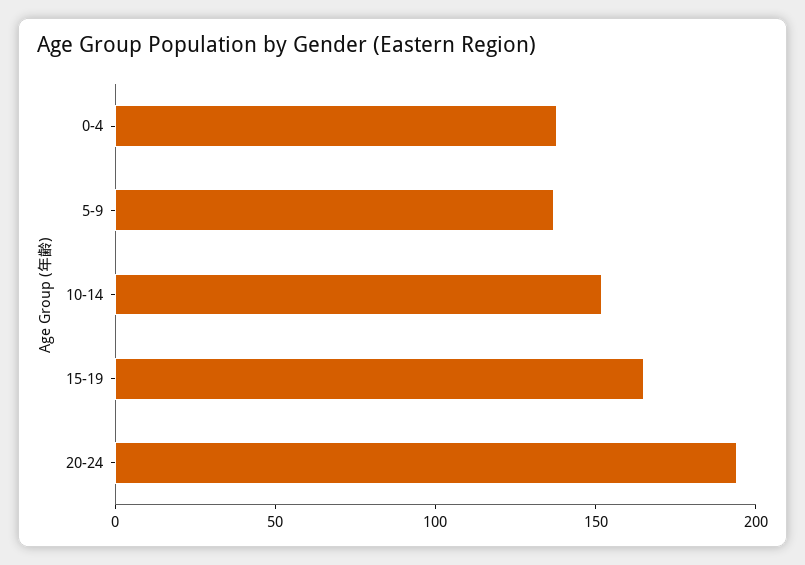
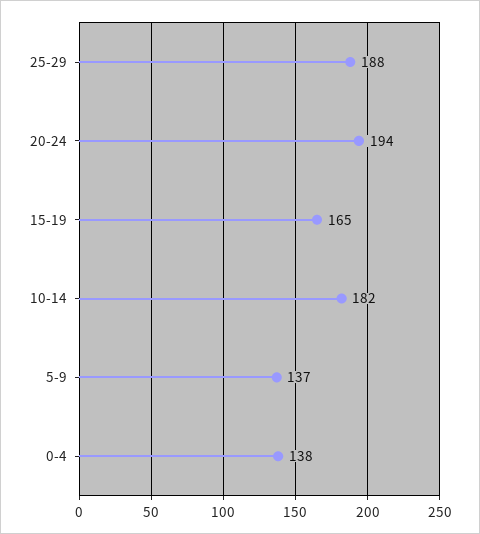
10-14: 150 -> 182
25-29: none -> 188

